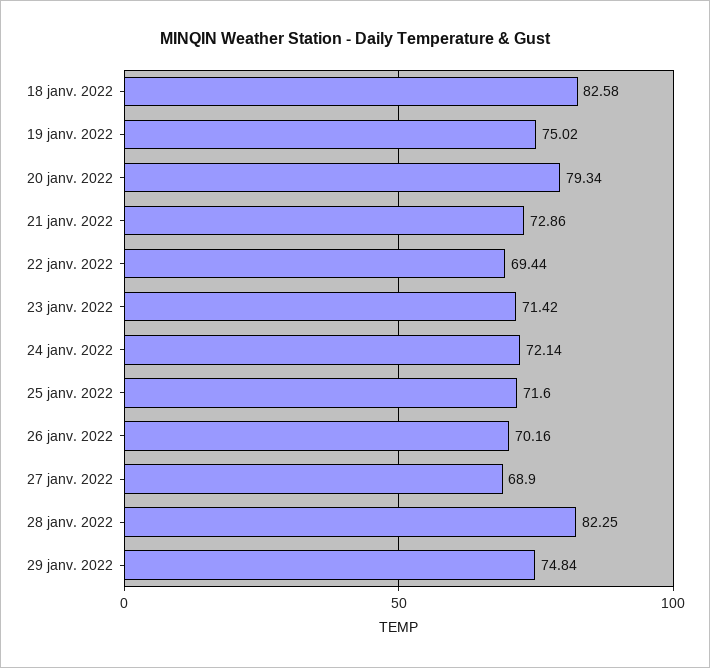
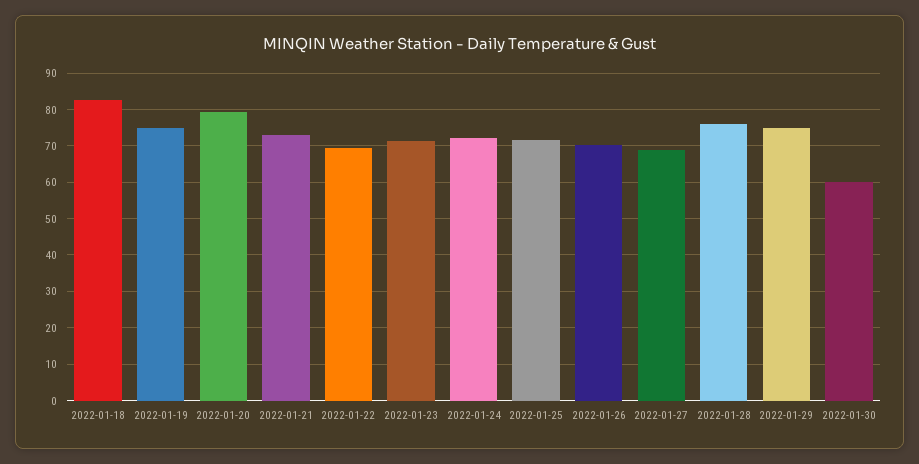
28 janv. 2022: 82.25 -> 76
2022-01-30: none -> 60

